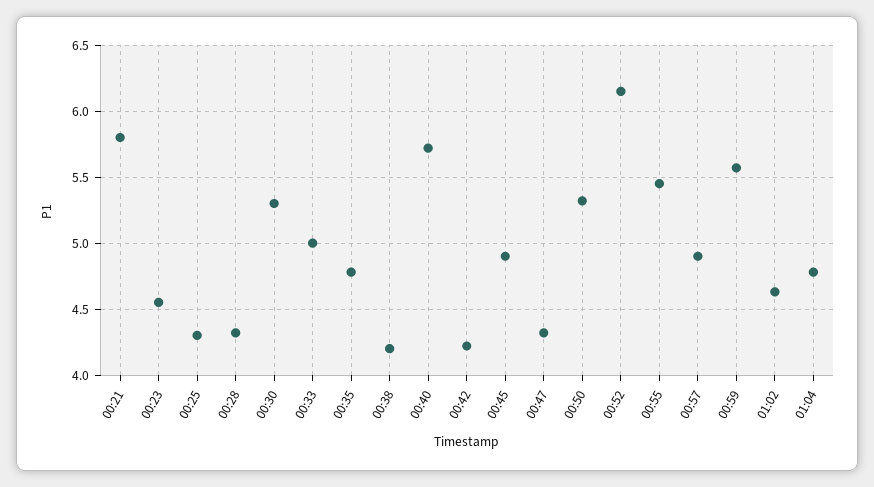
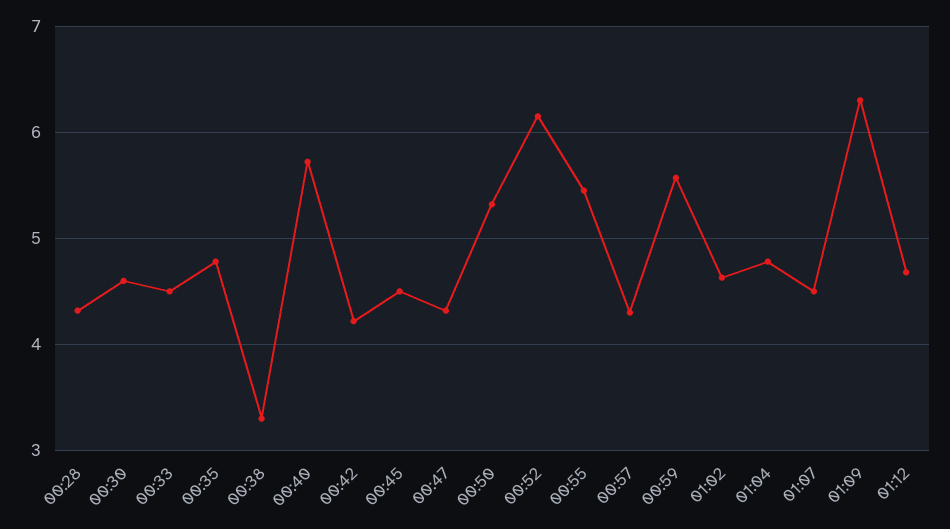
00:21: 5.8 -> none
00:23: 4.55 -> none
00:25: 4.3 -> none
00:30: 5.3 -> 4.6
00:33: 5 -> 4.5
00:38: 4.2 -> 3.3
00:45: 4.9 -> 4.5
00:57: 4.9 -> 4.3
01:07: none -> 4.5
01:09: none -> 6.3
01:12: none -> 4.7

